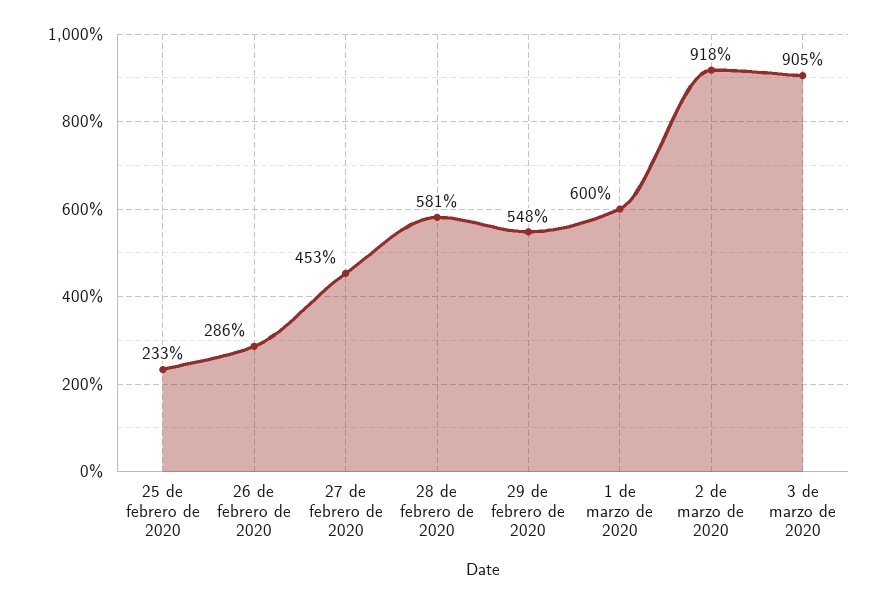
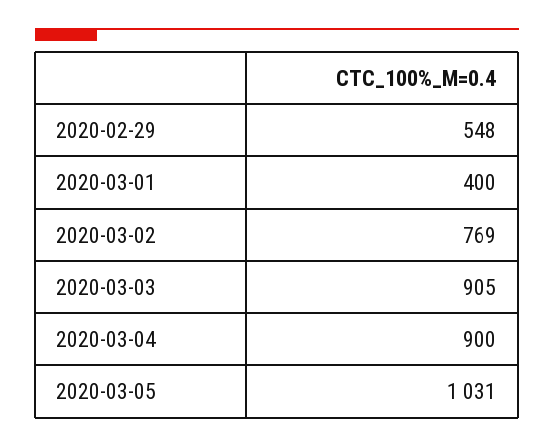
25 de febrero de 2020: 233 -> none
26 de febrero de 2020: 286 -> none
27 de febrero de 2020: 453 -> none
28 de febrero de 2020: 581 -> none
1 de marzo de 2020: 600 -> 400
2 de marzo de 2020: 918 -> 769
2020-03-04: none -> 900
2020-03-05: none -> 1031

